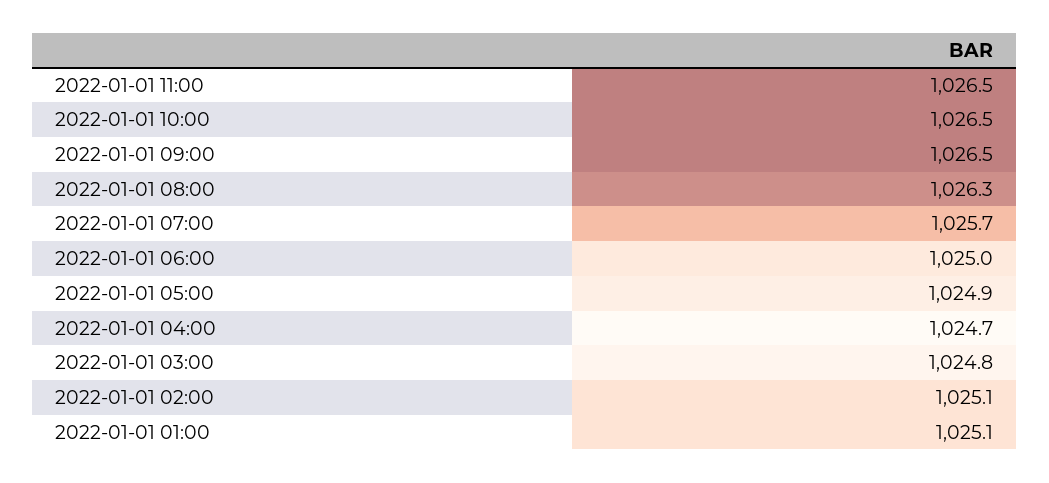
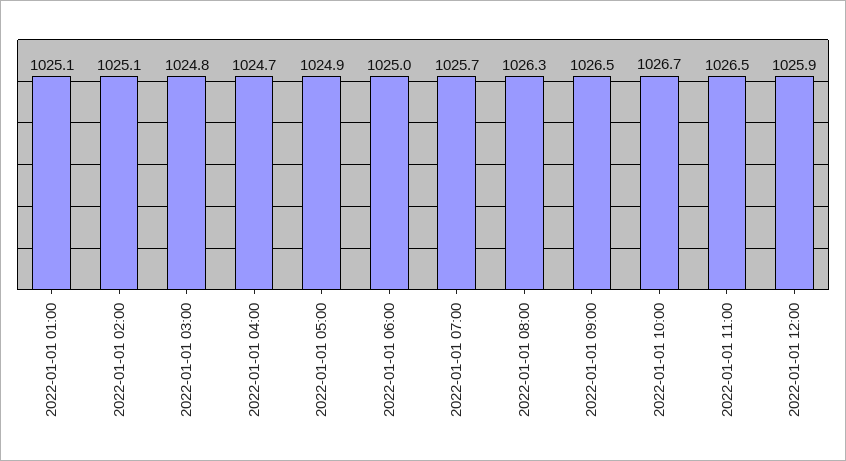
2022-01-01 10:00: 1026.5 -> 1026.7
2022-01-01 12:00: none -> 1025.9

